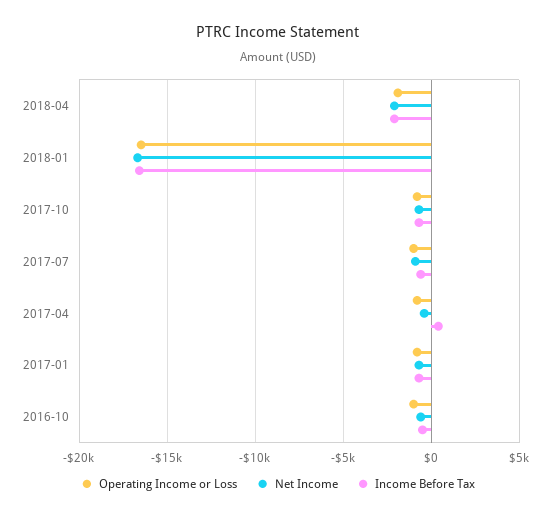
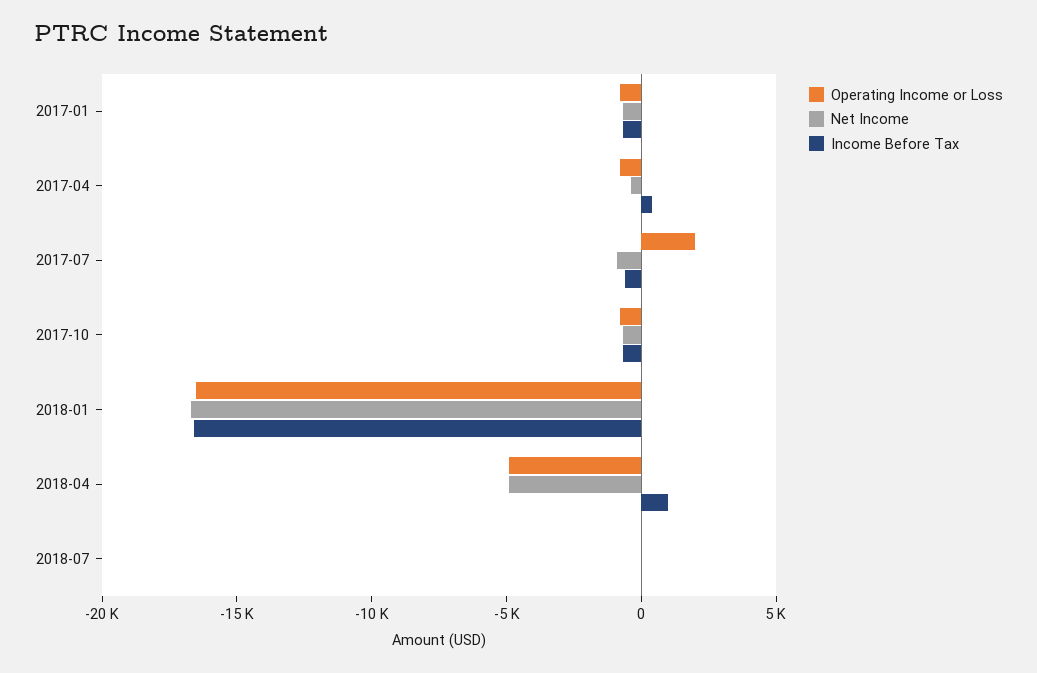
Operating Income or Loss, 2018-04: -2000 -> -5000
Net Income, 2018-04: -2000 -> -5000
Income Before Tax, 2018-04: -2000 -> 1000
Operating Income or Loss, 2017-07: -1000 -> 2000
Operating Income or Loss, 2016-10: -1000 -> none
Net Income, 2016-10: -500 -> none
Income Before Tax, 2016-10: -500 -> none
Operating Income or Loss, 2018-07: none -> 0
Net Income, 2018-07: none -> 0
Income Before Tax, 2018-07: none -> 0

